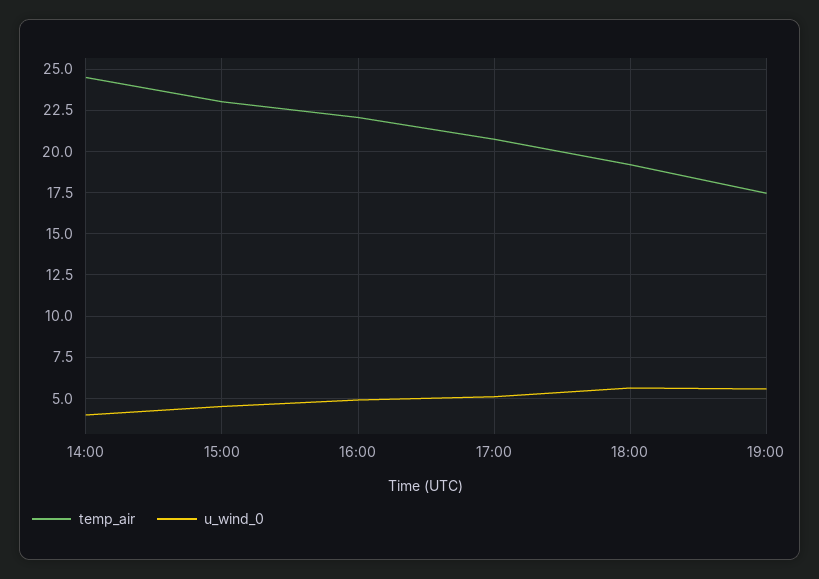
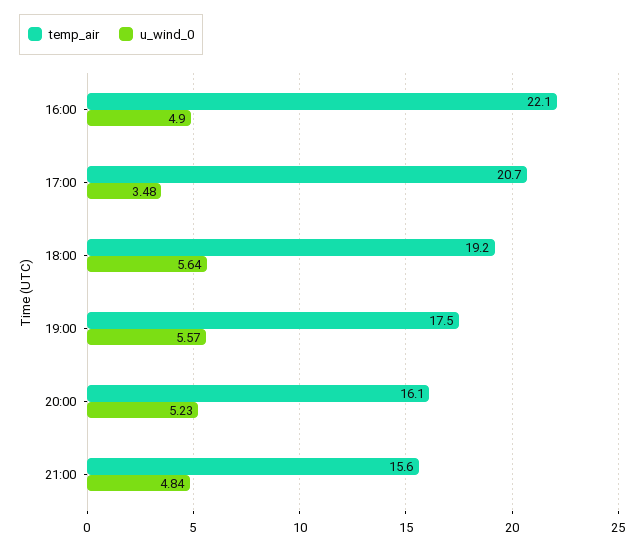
temp_air, 14:00: 24.5 -> none
u_wind_0, 14:00: 4 -> none
temp_air, 15:00: 23 -> none
u_wind_0, 15:00: 4.5 -> none
u_wind_0, 17:00: 5 -> 3.48
temp_air, 20:00: none -> 16.1
u_wind_0, 20:00: none -> 5.23
temp_air, 21:00: none -> 15.6
u_wind_0, 21:00: none -> 4.84

